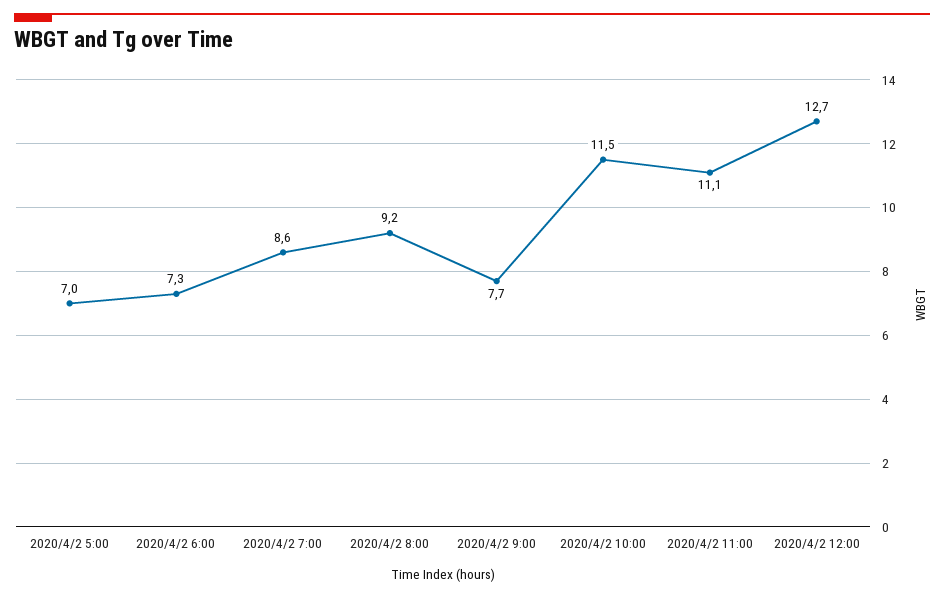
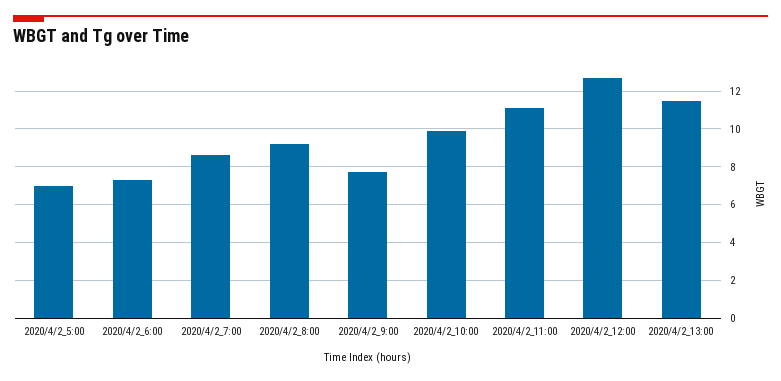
2020/4/2 10:00: 11.5 -> 10
2020/4/2_13:00: none -> 11.5

